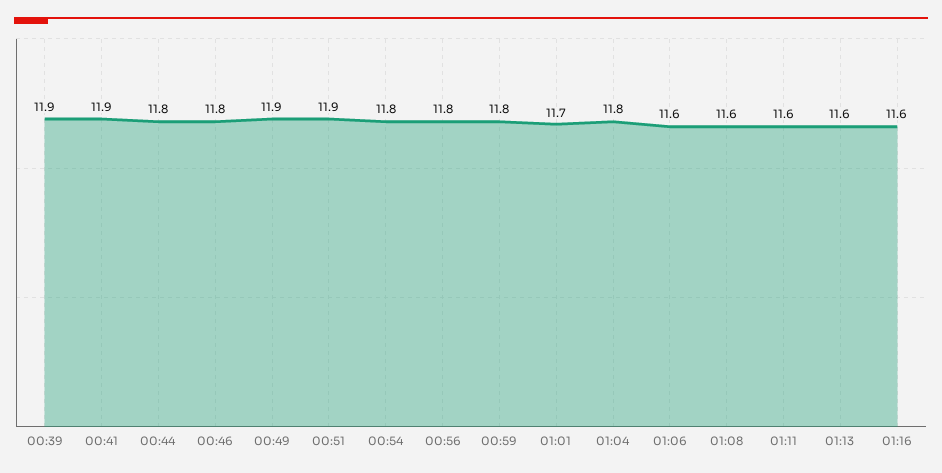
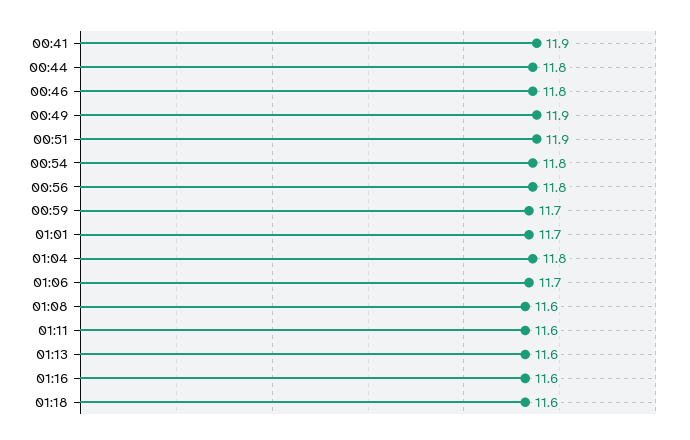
00:39: 11.9 -> none
00:59: 11.8 -> 11.7
01:06: 11.6 -> 11.7
01:18: none -> 11.6

